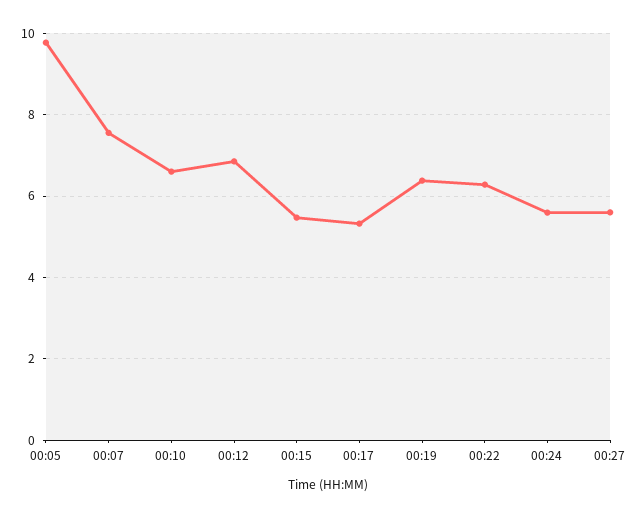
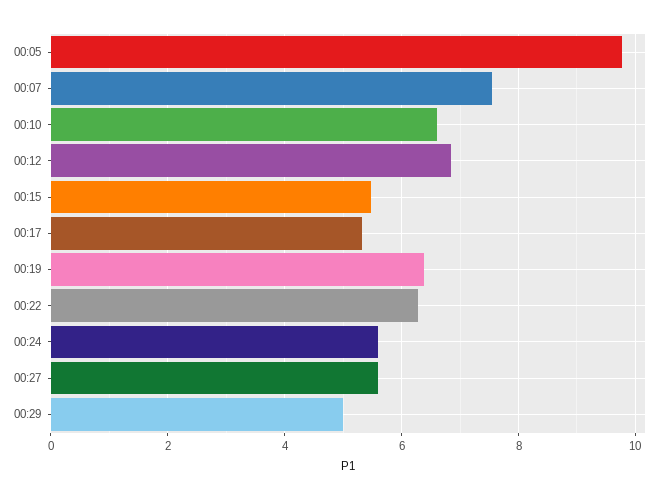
00:29: none -> 5

